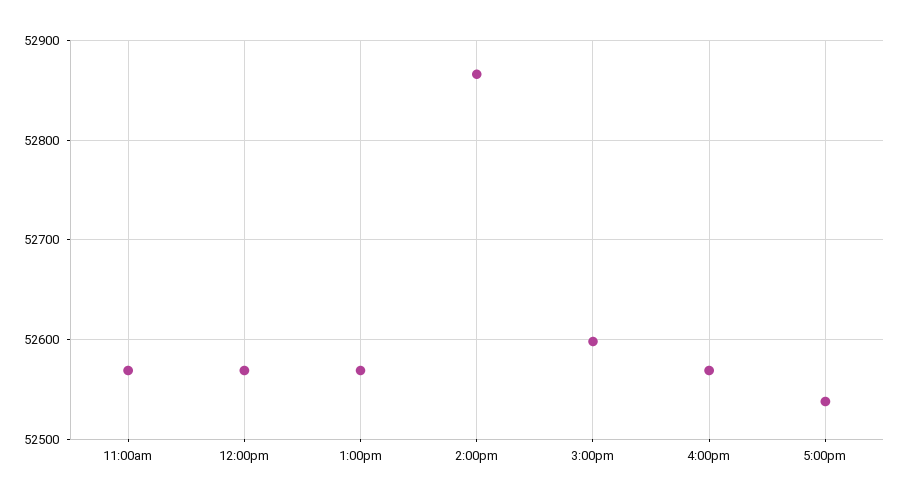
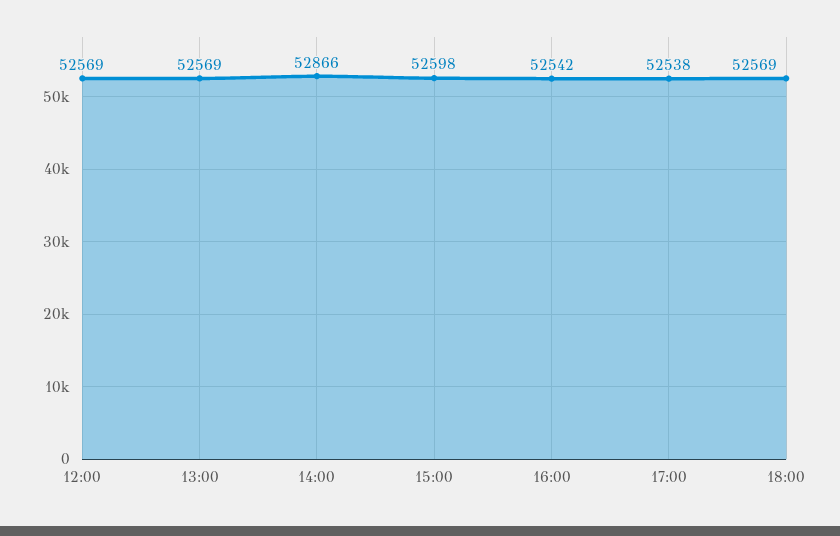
11:00am: 52570 -> none
4:00pm: 52570 -> 52542
18:00: none -> 52569

